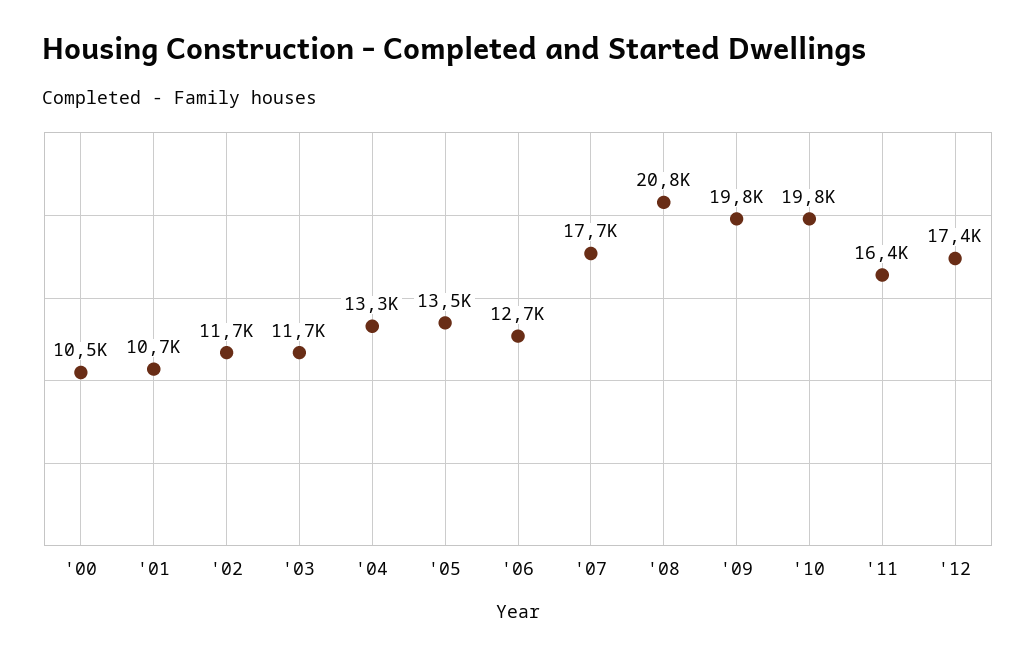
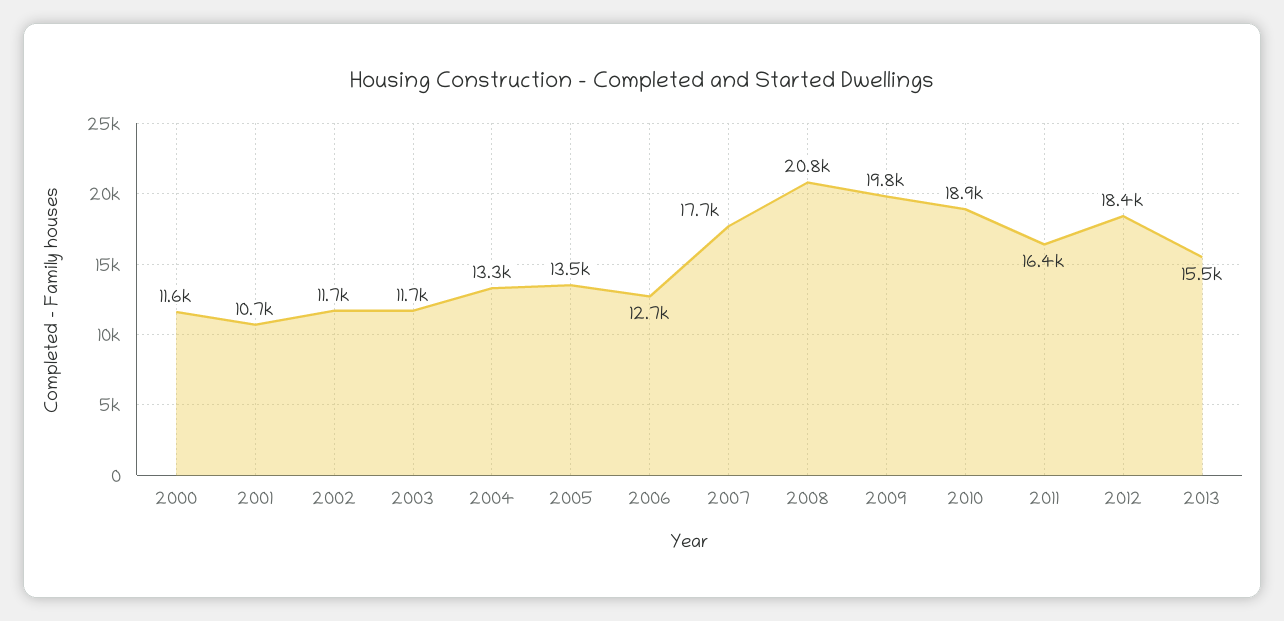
'00: 10500 -> 11600
'10: 19800 -> 18900
'12: 17400 -> 18400
2013: none -> 15500

